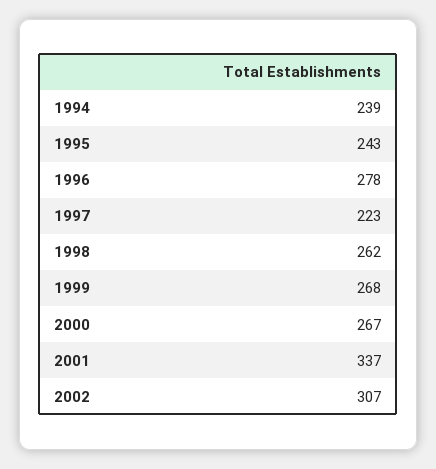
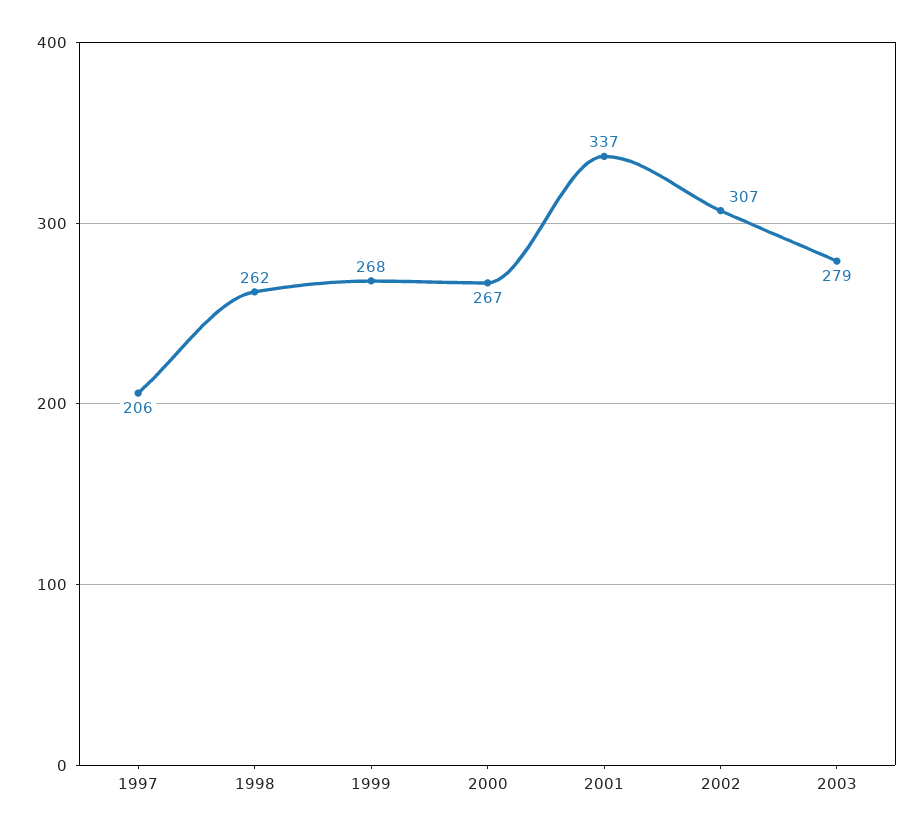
1994: 239 -> none
1995: 243 -> none
1996: 278 -> none
1997: 223 -> 206
2003: none -> 279

